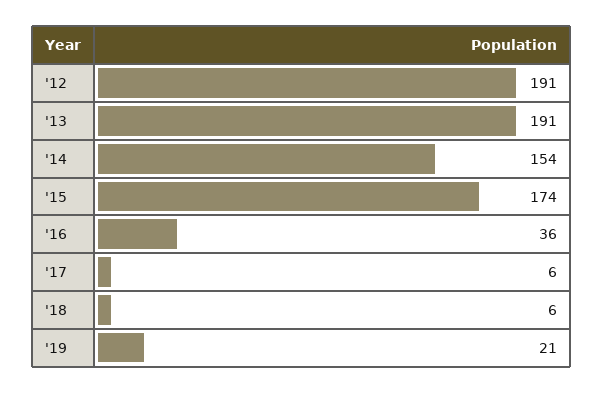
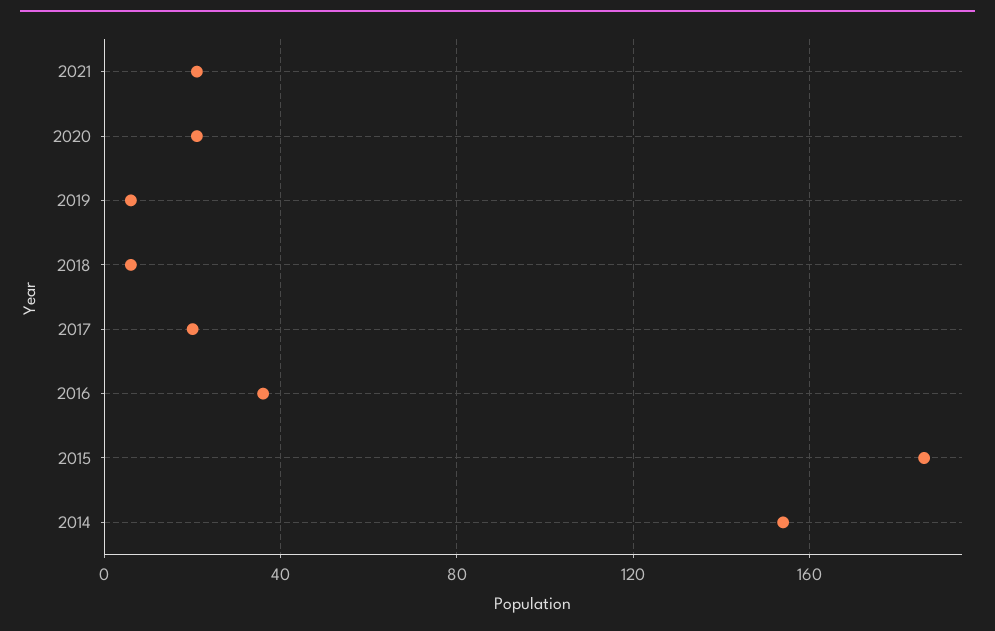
'12: 191 -> none
'13: 191 -> none
'15: 174 -> 185
'17: 6 -> 20
'19: 21 -> 5
2021: none -> 20
2020: none -> 20

